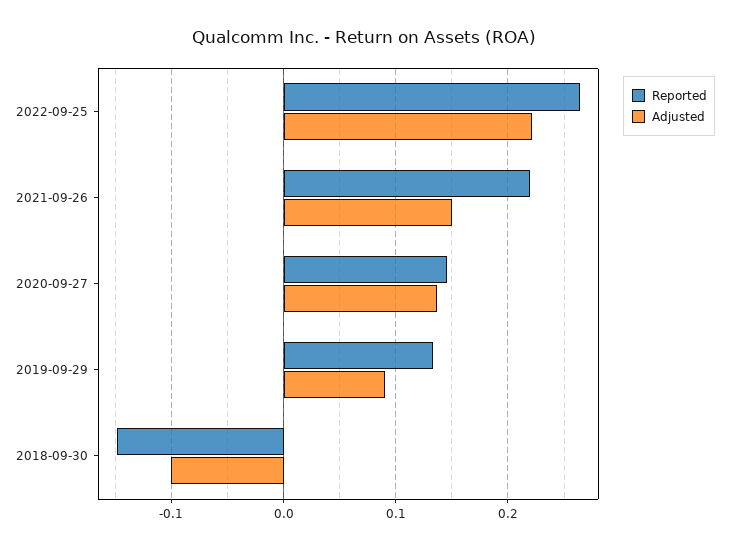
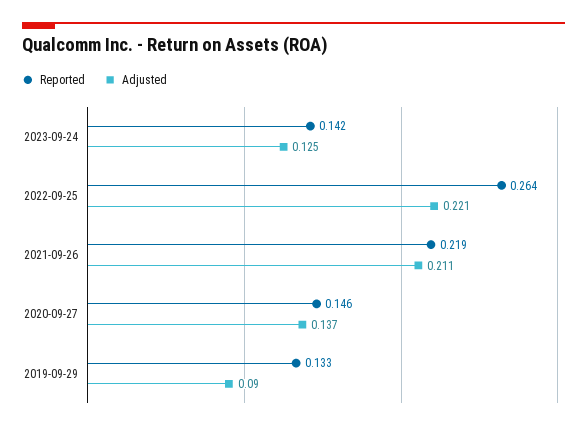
Adjusted, 2021-09-26: 0.15 -> 0.211
Reported, 2018-09-30: -0.15 -> none
Adjusted, 2018-09-30: -0.1 -> none
Reported, 2023-09-24: none -> 0.142
Adjusted, 2023-09-24: none -> 0.125

